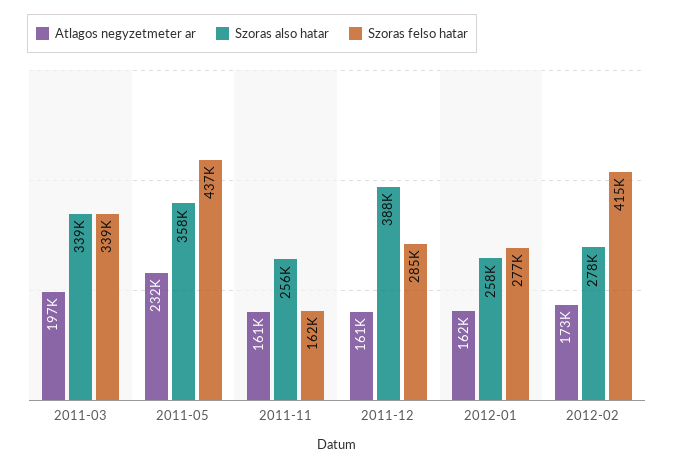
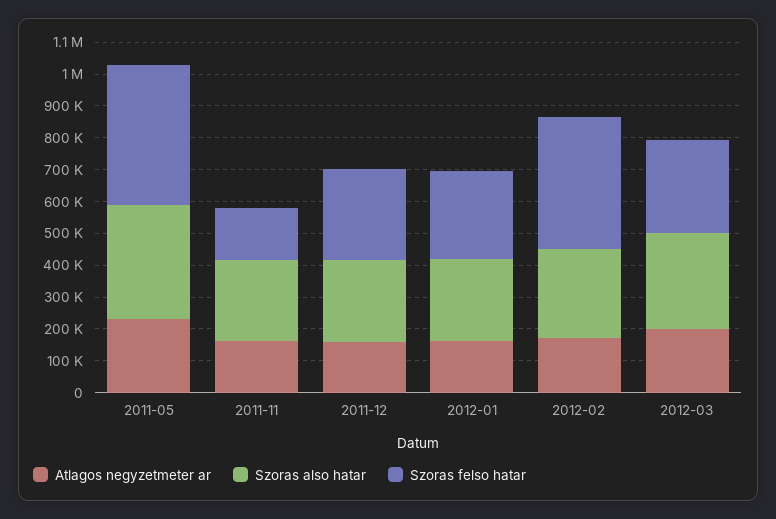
Atlagos negyzetmeter ar, 2011-03: 197000 -> none
Szoras also hatar, 2011-03: 339000 -> none
Szoras felso hatar, 2011-03: 339000 -> none
Szoras also hatar, 2011-12: 388000 -> 250000
Atlagos negyzetmeter ar, 2012-03: none -> 200000
Szoras also hatar, 2012-03: none -> 300000
Szoras felso hatar, 2012-03: none -> 300000

